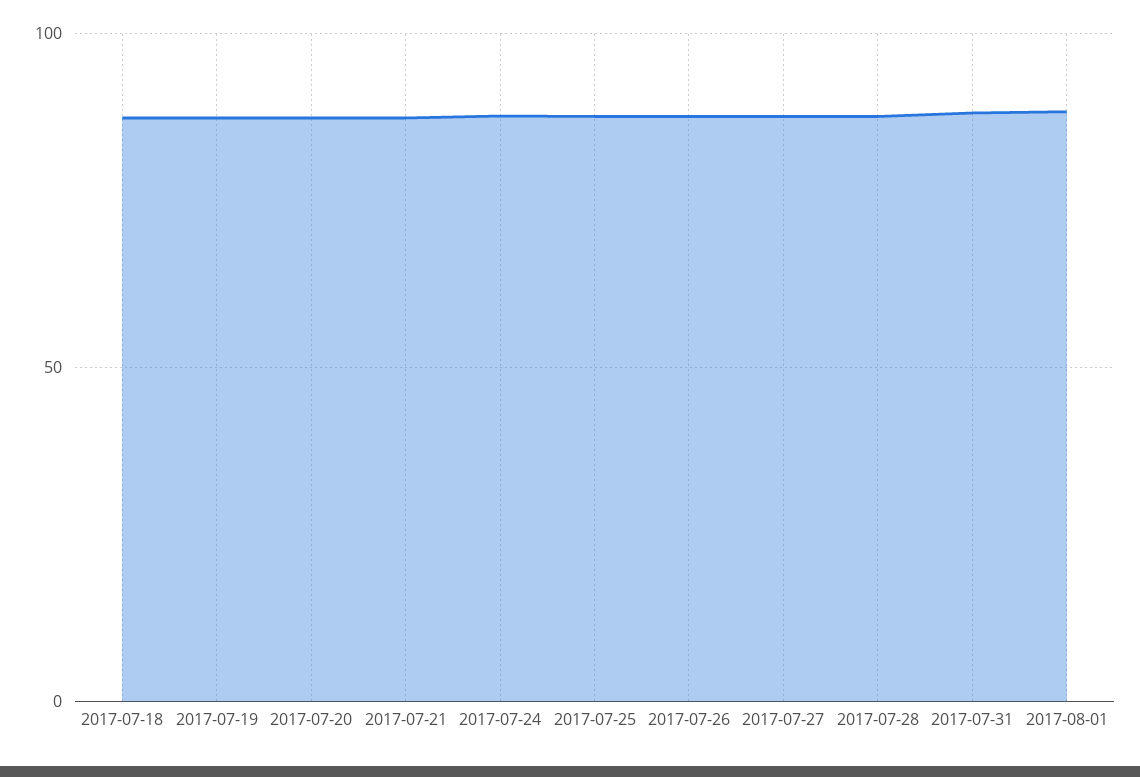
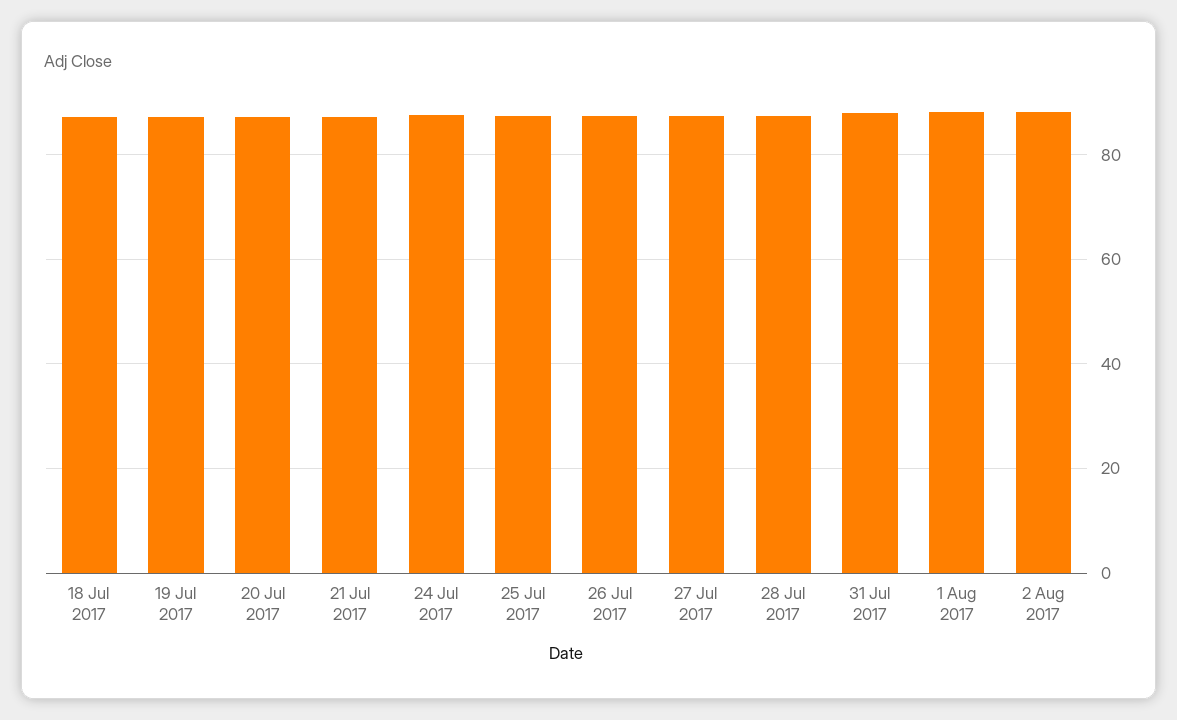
2 Aug 2017: none -> 88

